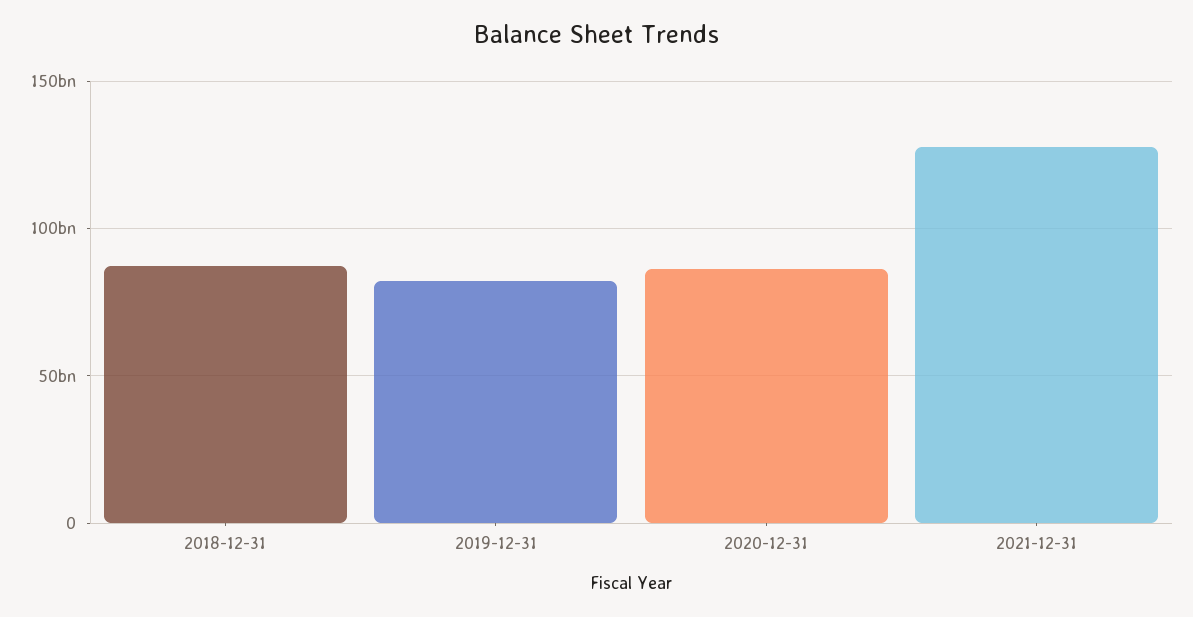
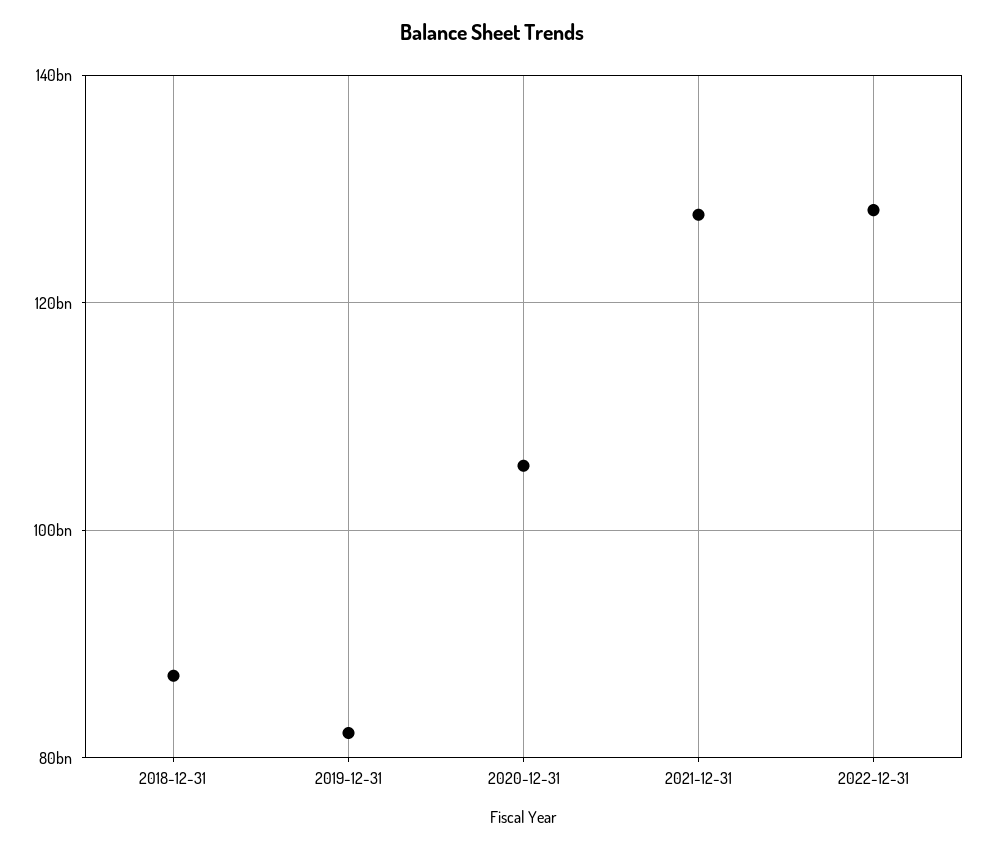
2020-12-31: 85000000000 -> 106000000000
2022-12-31: none -> 128000000000

